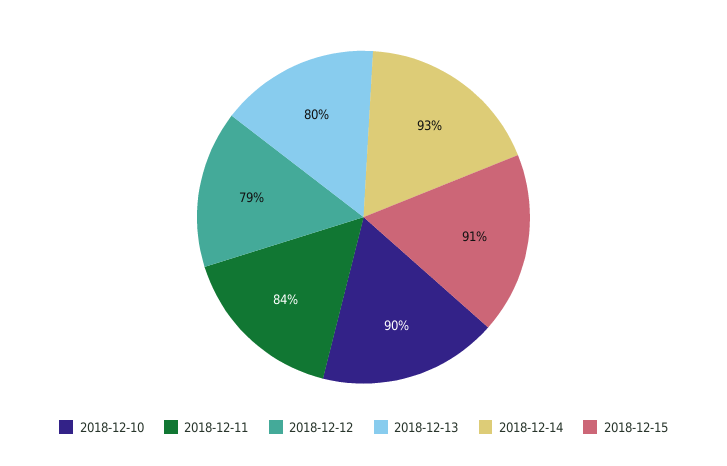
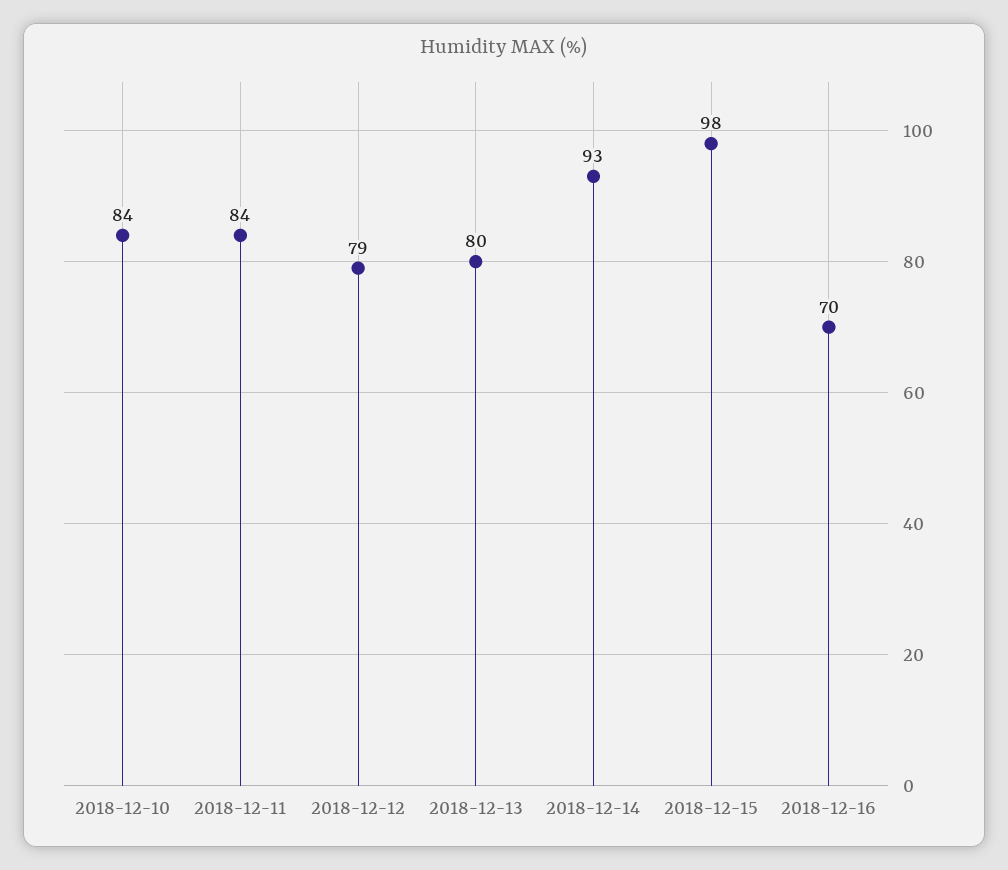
2018-12-10: 90 -> 84
2018-12-15: 91 -> 98
2018-12-16: none -> 70

